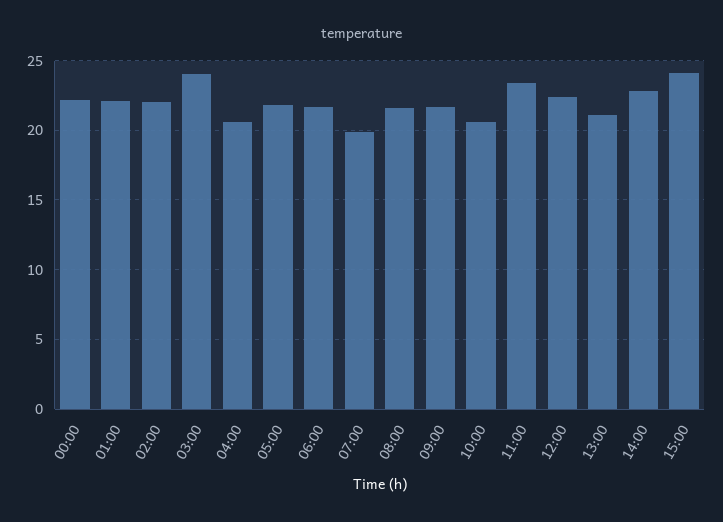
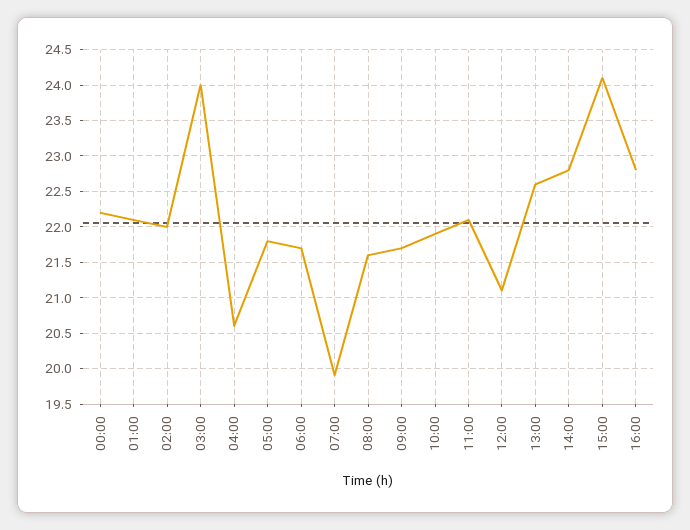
10:00: 20.5 -> 21.9
11:00: 23.5 -> 22.1
12:00: 22.5 -> 21.1
13:00: 21 -> 22.6
16:00: none -> 22.8

